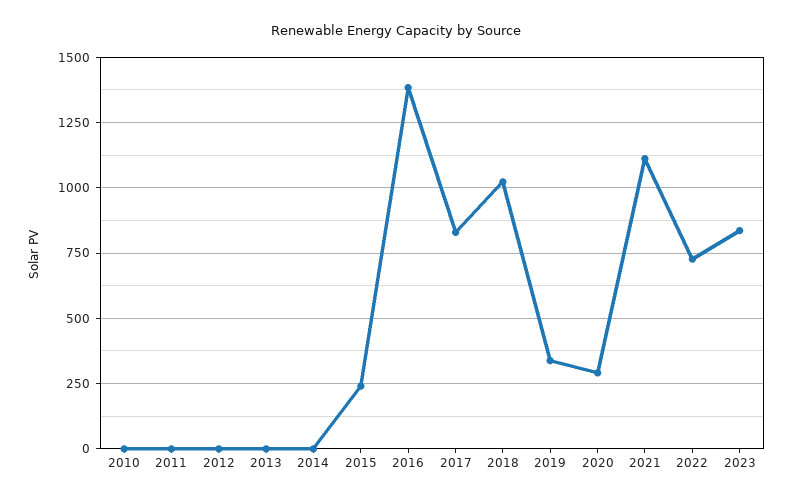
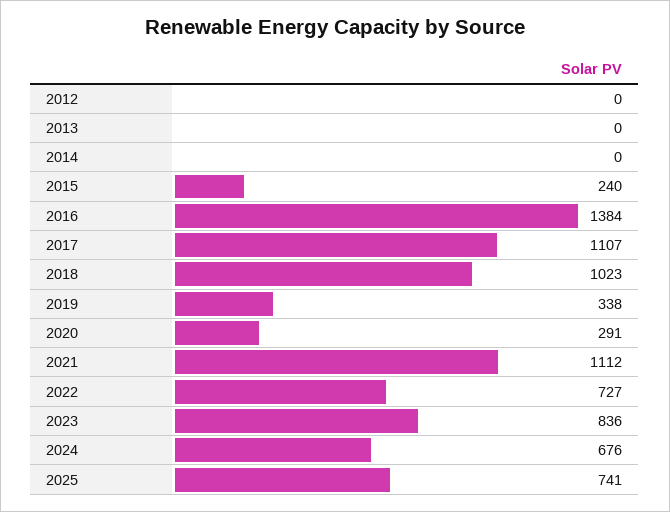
2010: 0 -> none
2011: 0 -> none
2017: 825 -> 1107
2024: none -> 676
2025: none -> 741

